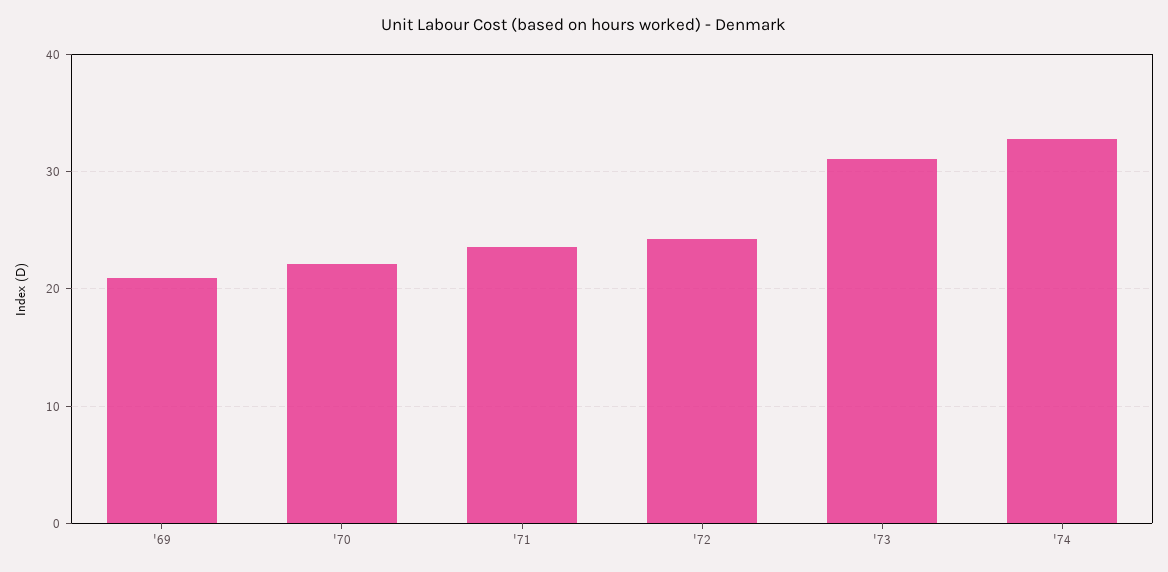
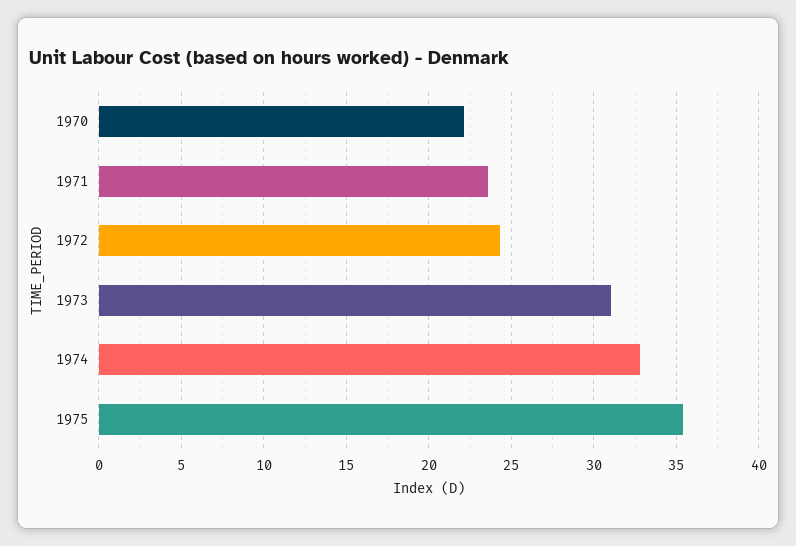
'69: 21 -> none
1975: none -> 35.5

